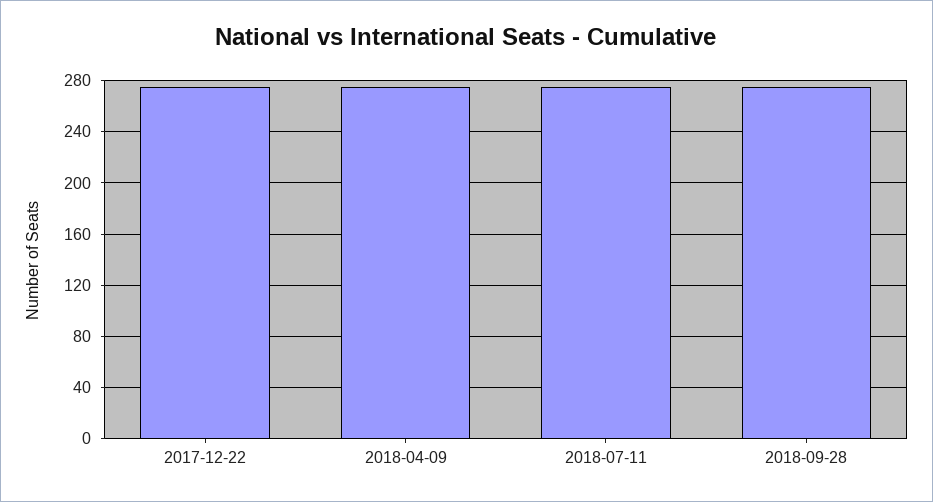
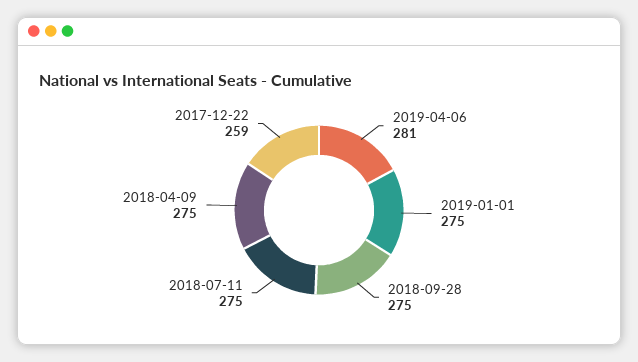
2017-12-22: 275 -> 259
2019-04-06: none -> 281
2019-01-01: none -> 275

